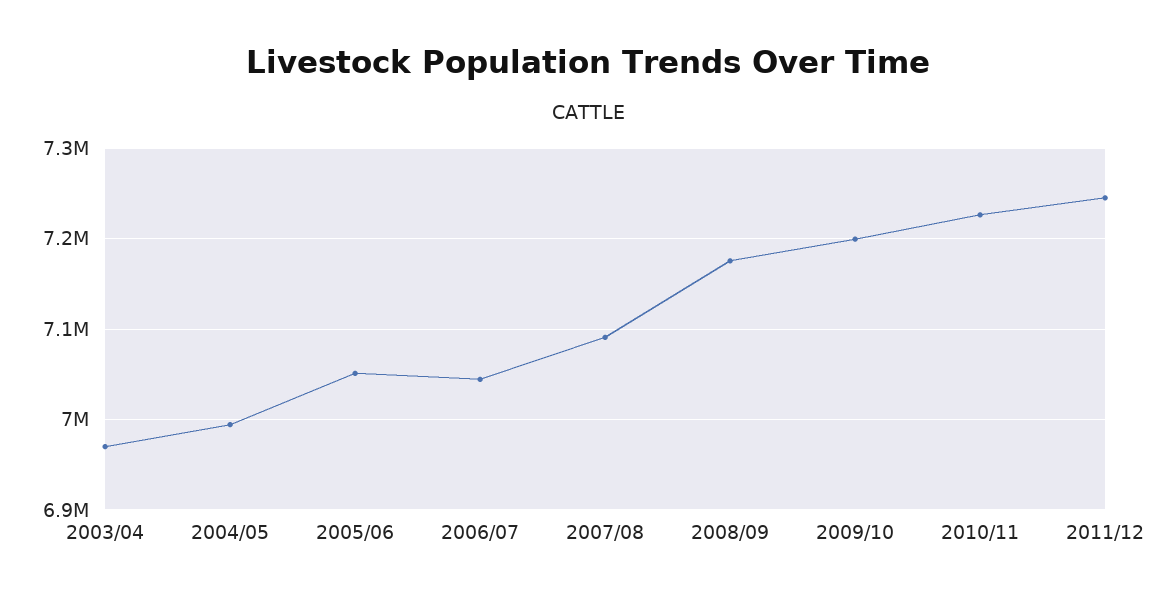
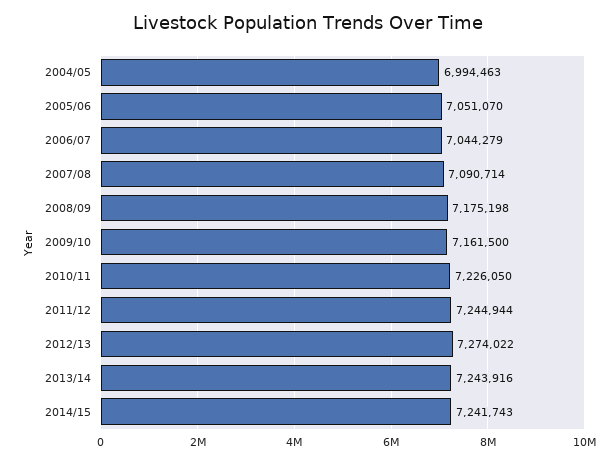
2003/04: 6970000 -> none
2009/10: 7200000 -> 7161500
2012/13: none -> 7274022
2013/14: none -> 7243916
2014/15: none -> 7241743

